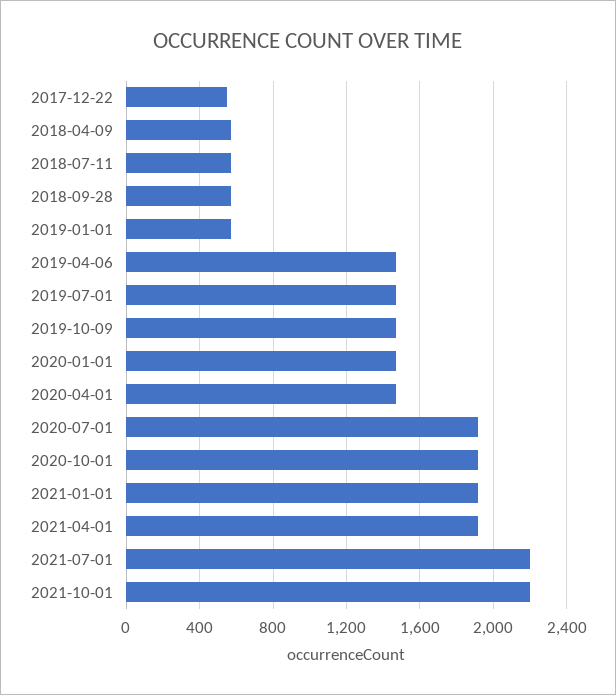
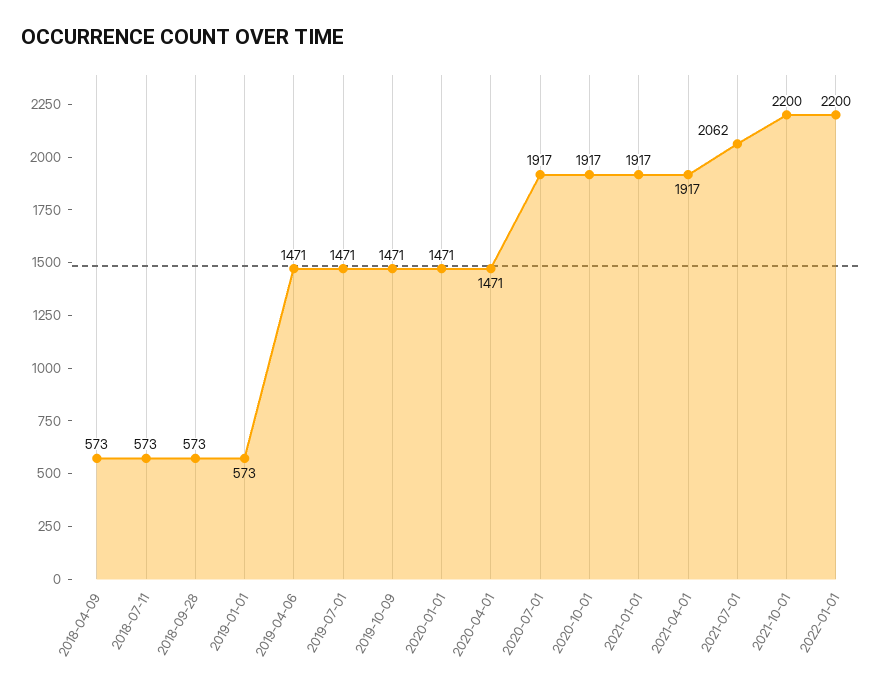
2017-12-22: 550 -> none
2021-07-01: 2200 -> 2062
2022-01-01: none -> 2200

